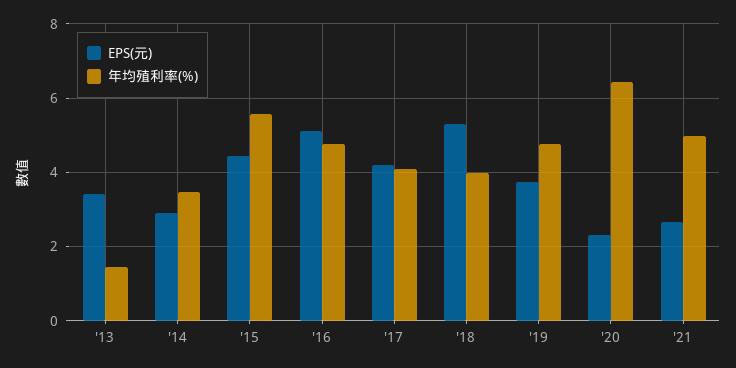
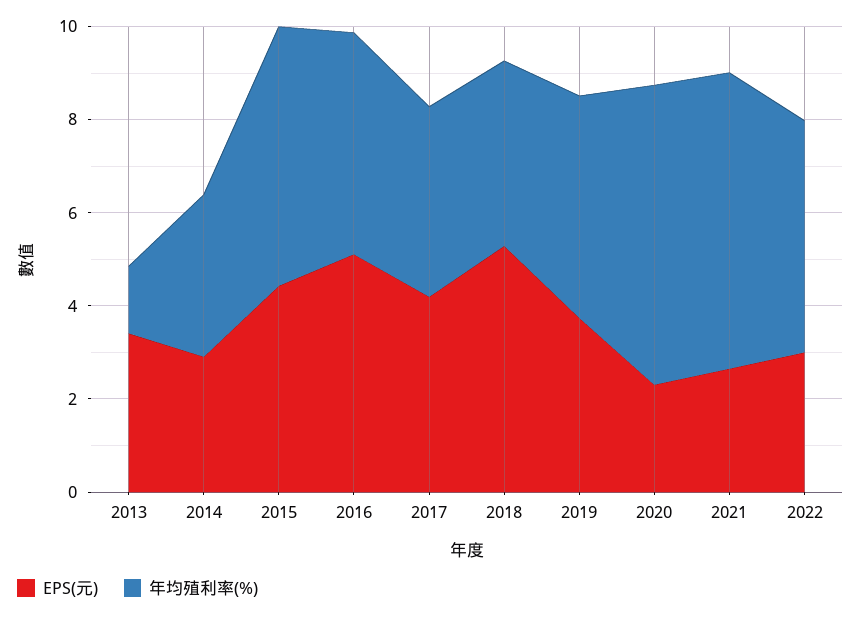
年均殖利率(%), '21: 5 -> 6.5
EPS(元), 2022: none -> 3
年均殖利率(%), 2022: none -> 5

